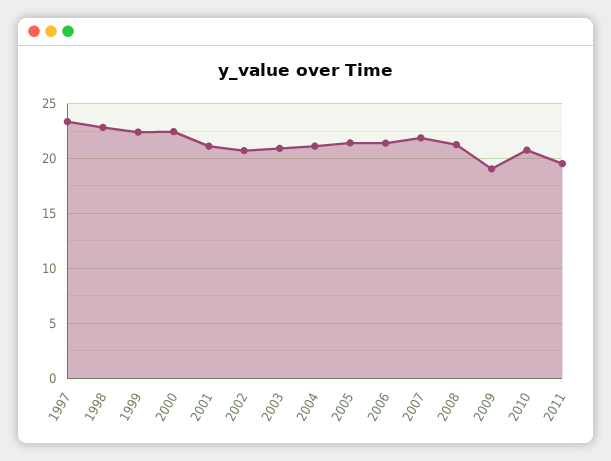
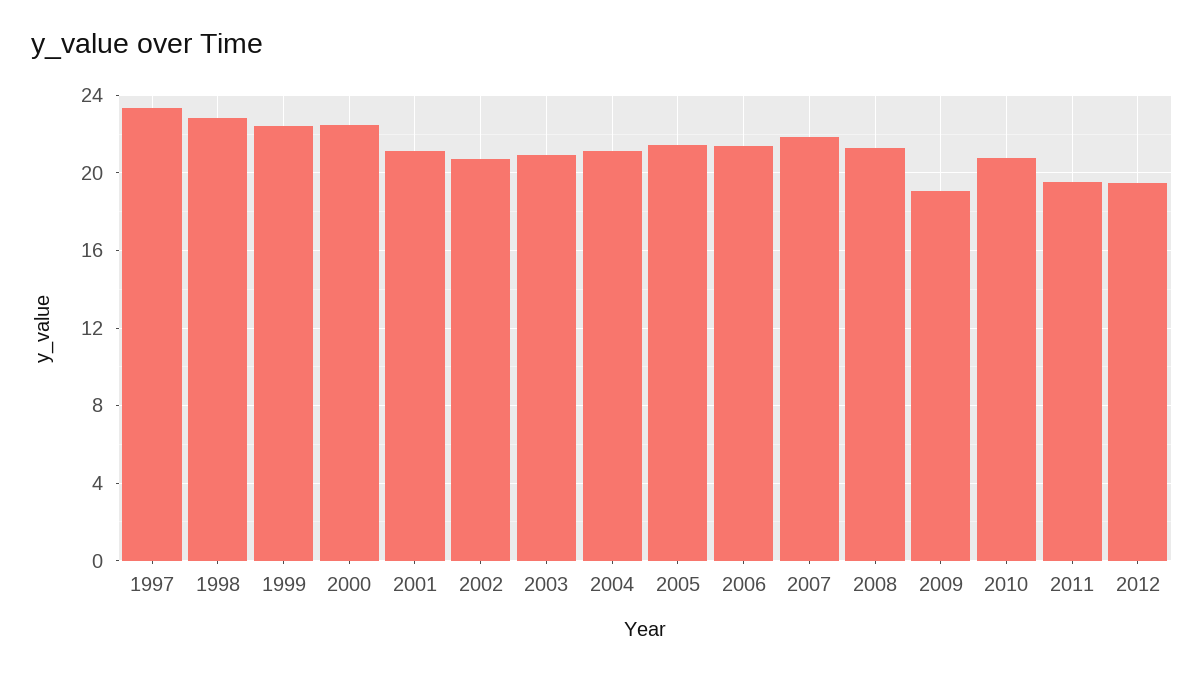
2012: none -> 19.5

